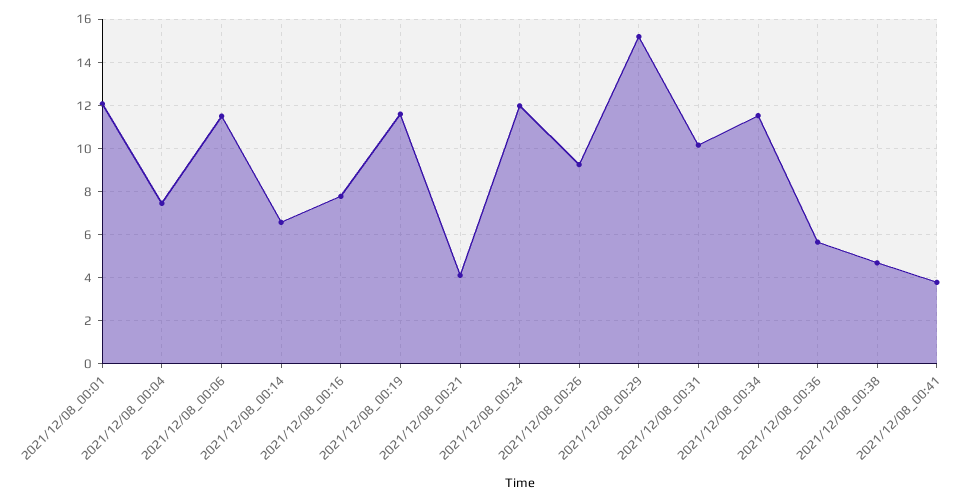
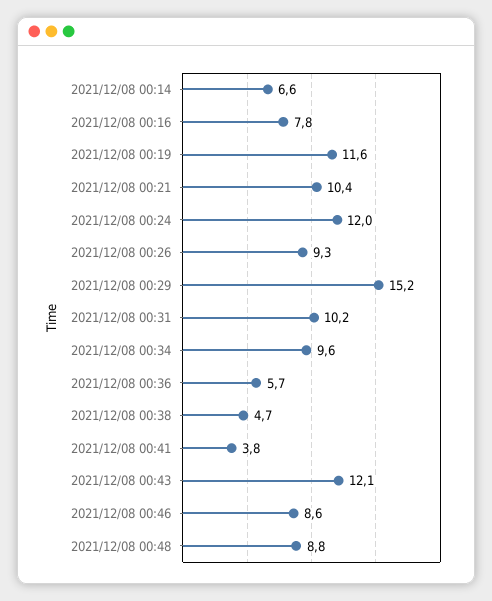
2021/12/08_00:01: 12 -> none
2021/12/08_00:04: 7.5 -> none
2021/12/08_00:06: 11.5 -> none
2021/12/08_00:21: 4 -> 10.4
2021/12/08_00:34: 11.5 -> 9.6
2021/12/08 00:43: none -> 12.1
2021/12/08 00:46: none -> 8.6
2021/12/08 00:48: none -> 8.8

